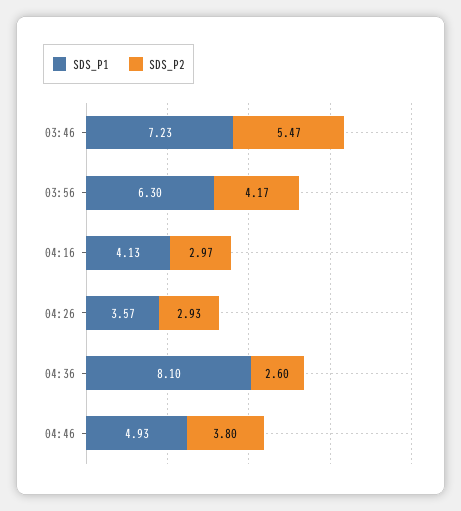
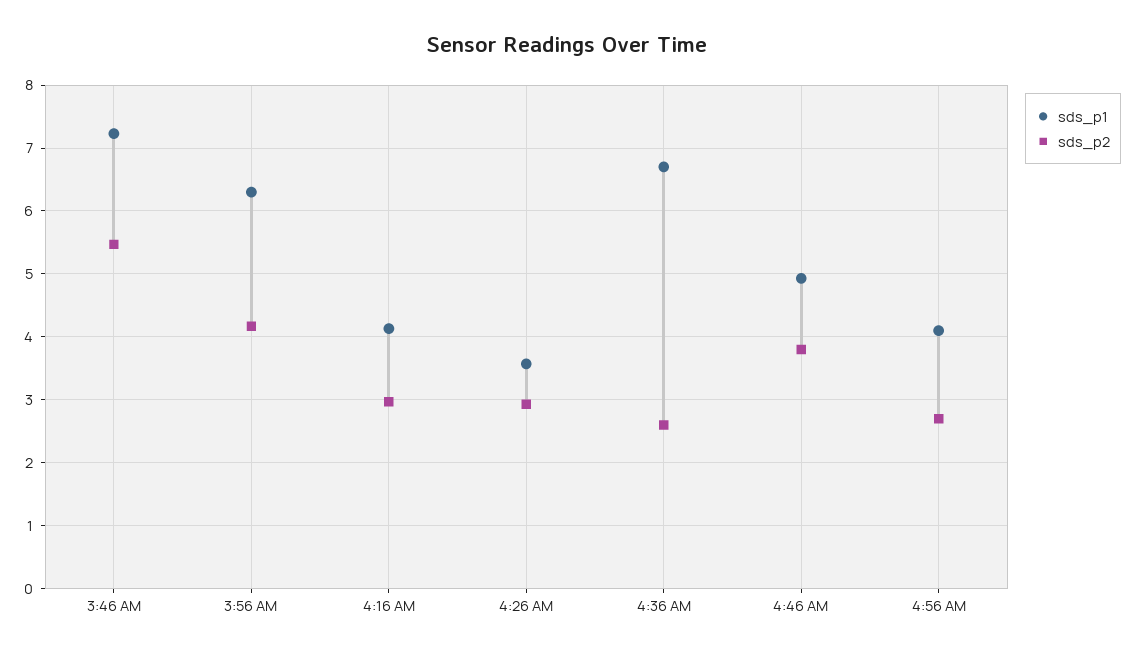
SDS_P1, 04:36: 8.1 -> 6.7
SDS_P1, 4:56 AM: none -> 4.1
SDS_P2, 4:56 AM: none -> 2.7

